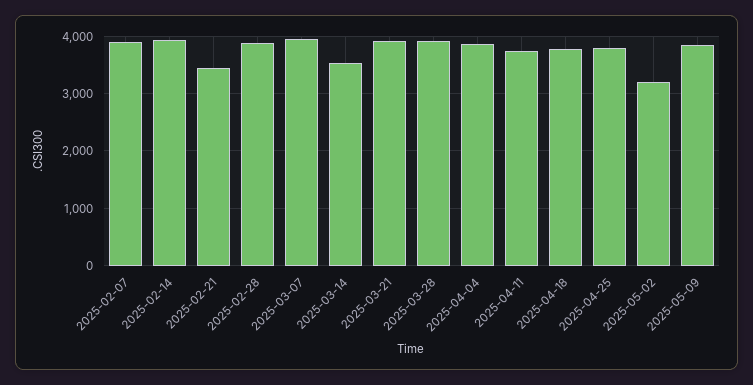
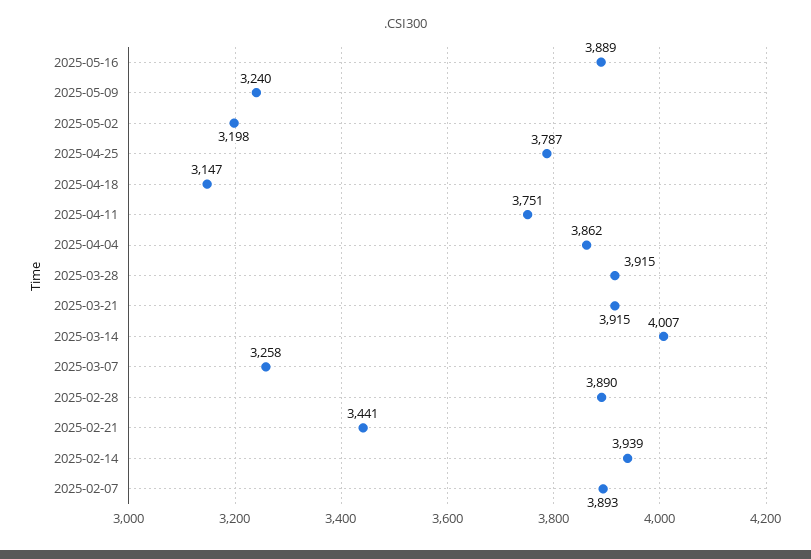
2025-03-07: 4000 -> 3258
2025-03-14: 3600 -> 4007
2025-04-18: 3800 -> 3147
2025-05-09: 3800 -> 3240
2025-05-16: none -> 3889

